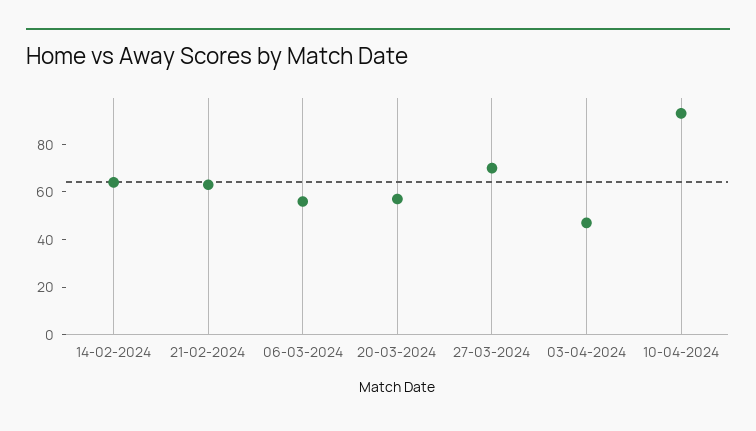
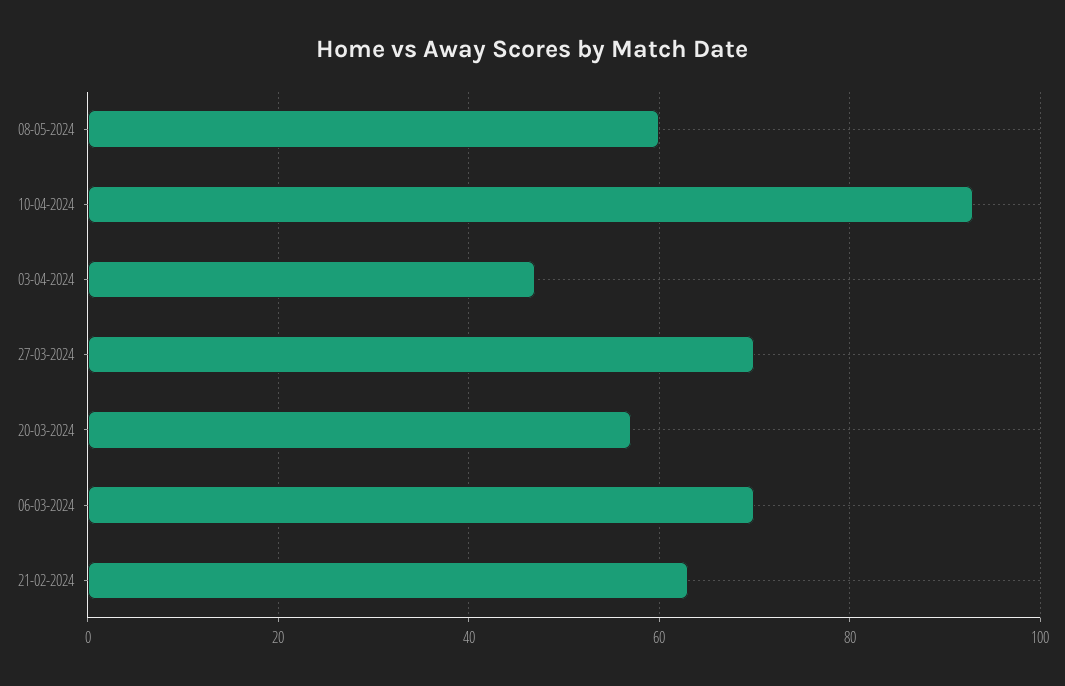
14-02-2024: 65 -> none
06-03-2024: 55 -> 70
08-05-2024: none -> 60

